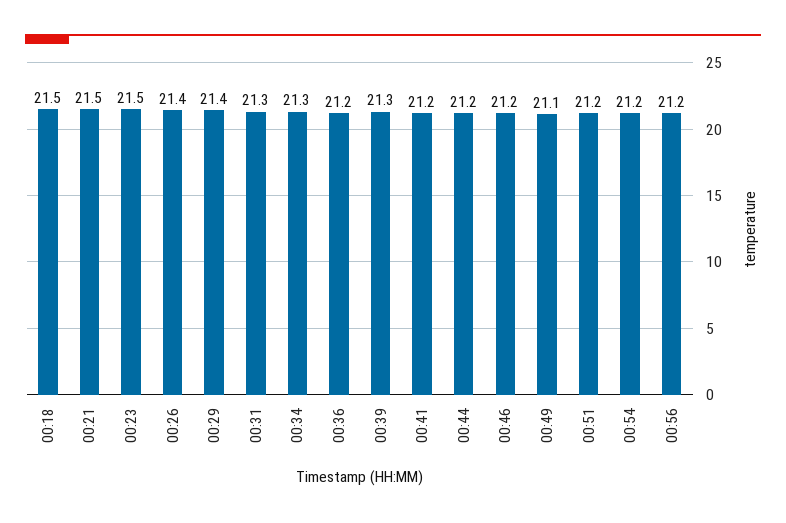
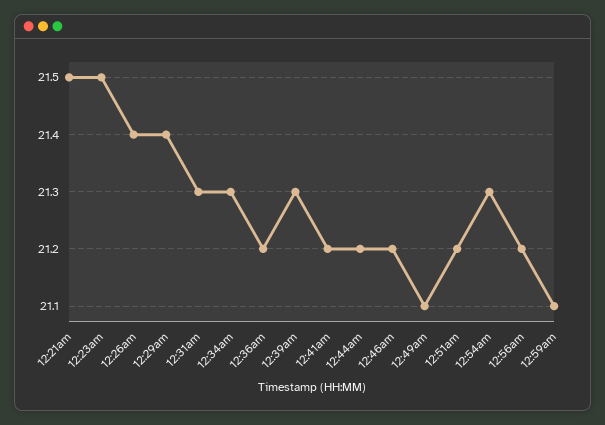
00:18: 21.5 -> none
00:54: 21.2 -> 21.3
12:59am: none -> 21.1

